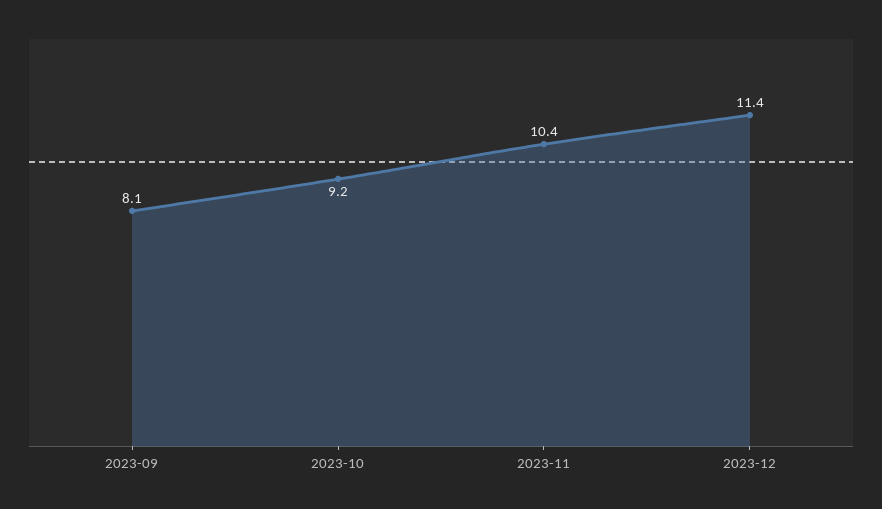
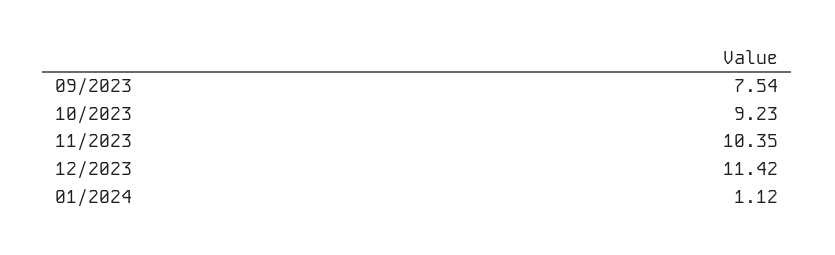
2023-09: 8.1 -> 7.54
01/2024: none -> 1.12

